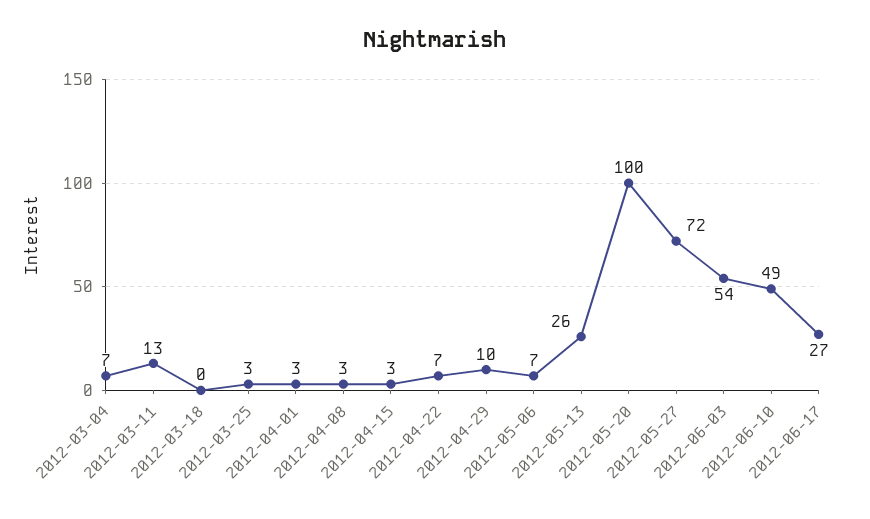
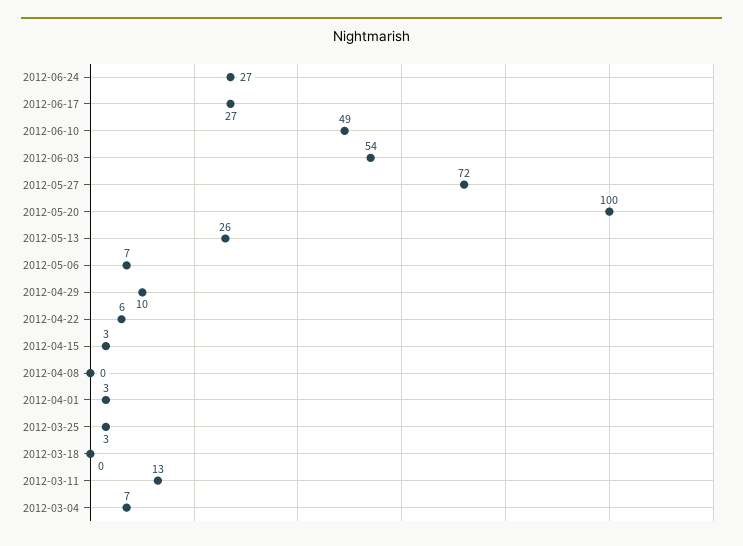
2012-04-08: 3 -> 0
2012-04-22: 7 -> 6
2012-06-24: none -> 27

